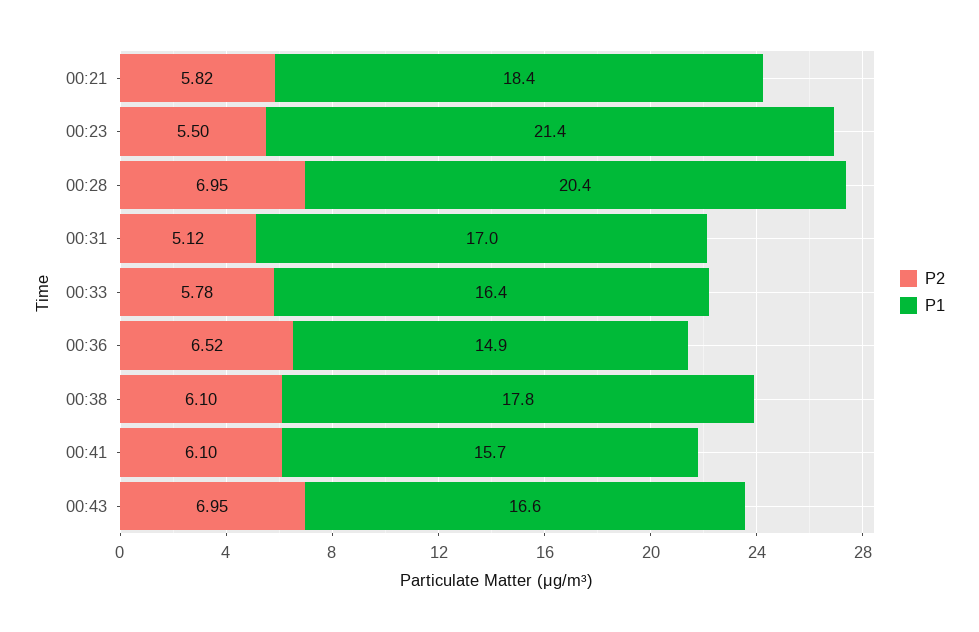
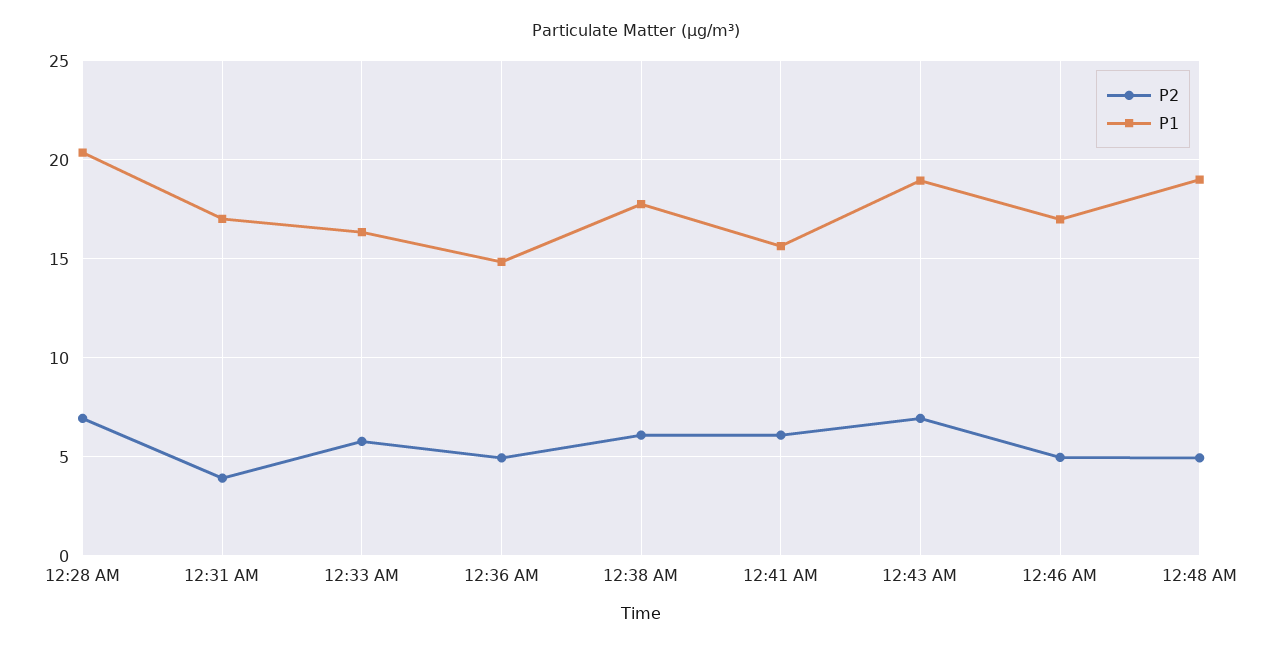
P2, 00:21: 5.82 -> none
P1, 00:21: 18.4 -> none
P2, 00:23: 5.5 -> none
P1, 00:23: 21.4 -> none
P2, 00:31: 5.12 -> 4
P2, 00:36: 6.52 -> 5
P1, 00:43: 16.6 -> 19
P2, 12:46 AM: none -> 5
P1, 12:46 AM: none -> 17
P2, 12:48 AM: none -> 5
P1, 12:48 AM: none -> 19

